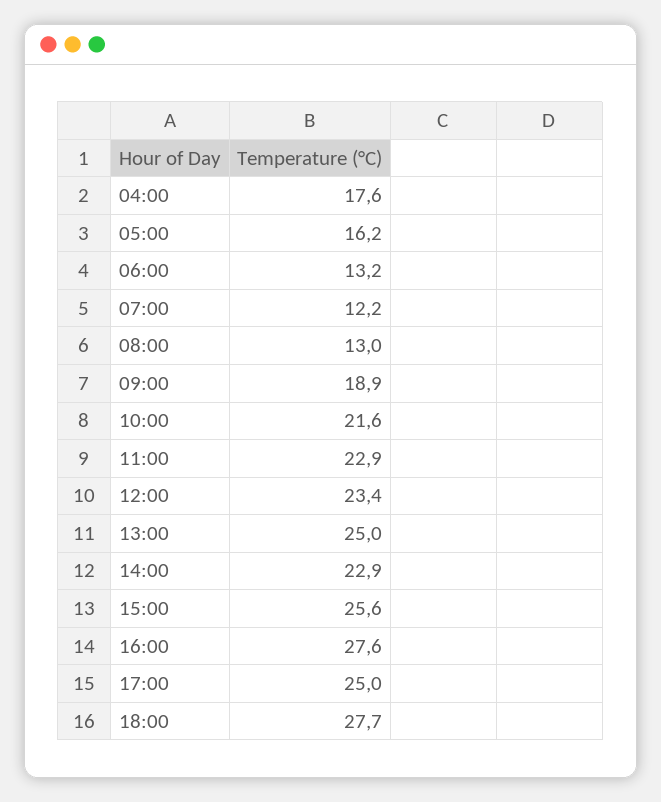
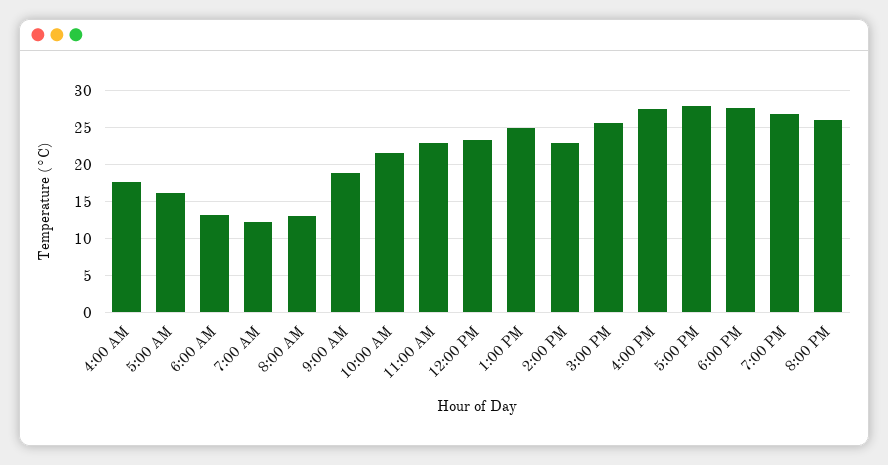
17:00: 25 -> 28
7:00 PM: none -> 27
8:00 PM: none -> 26

